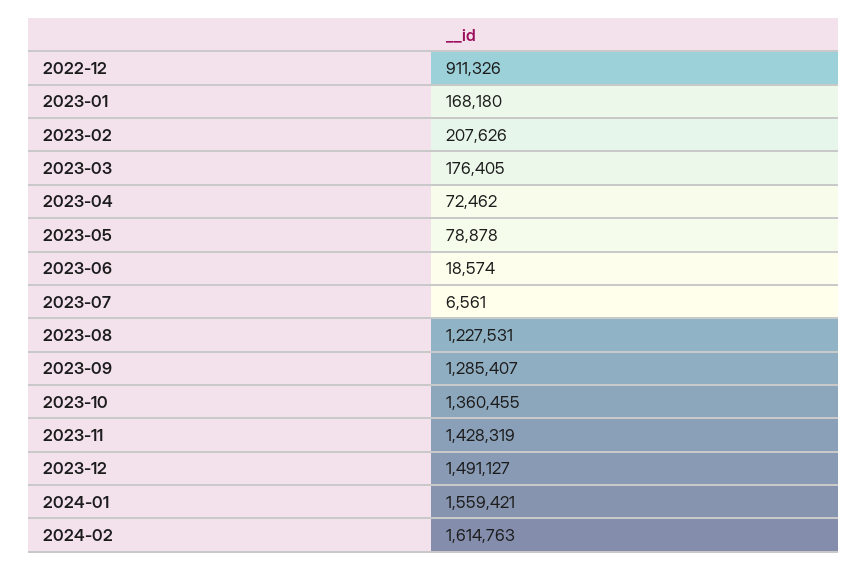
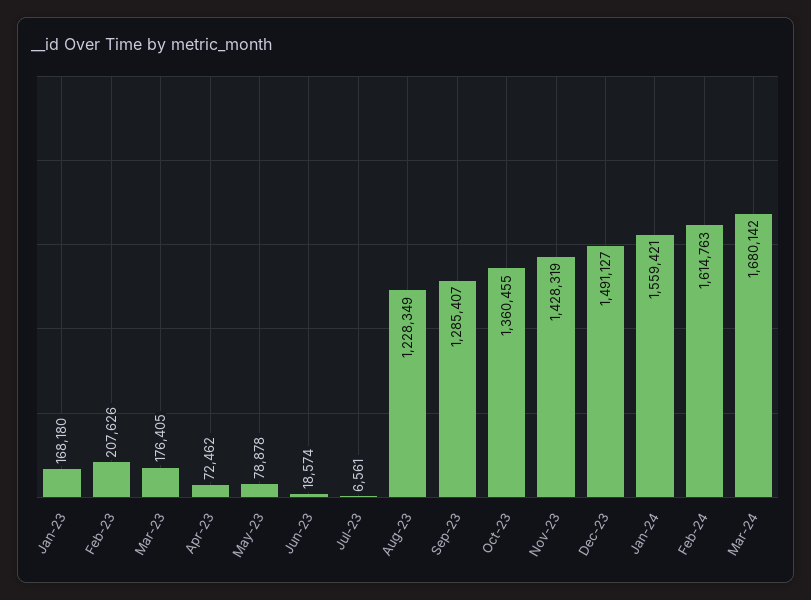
2022-12: 911326 -> none
2023-08: 1227531 -> 1228349
Mar-24: none -> 1680142

